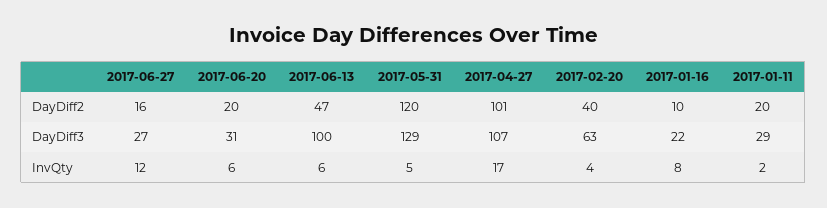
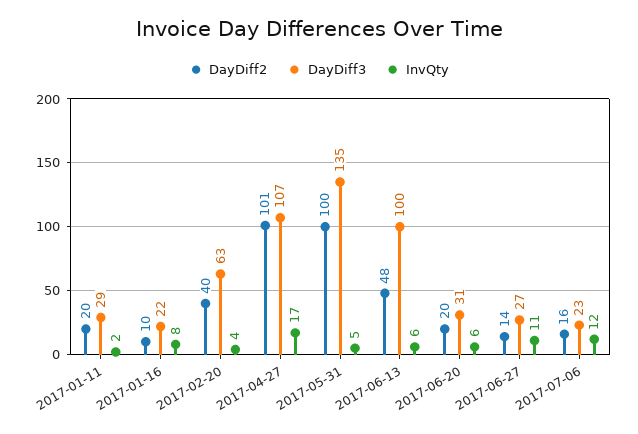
DayDiff2, 2017-06-27: 16 -> 14
DayDiff2, 2017-06-13: 47 -> 48
DayDiff2, 2017-05-31: 120 -> 100
DayDiff3, 2017-05-31: 129 -> 135
InvQty, 2017-06-27: 12 -> 11
DayDiff2, 2017-07-06: none -> 16
DayDiff3, 2017-07-06: none -> 23
InvQty, 2017-07-06: none -> 12

